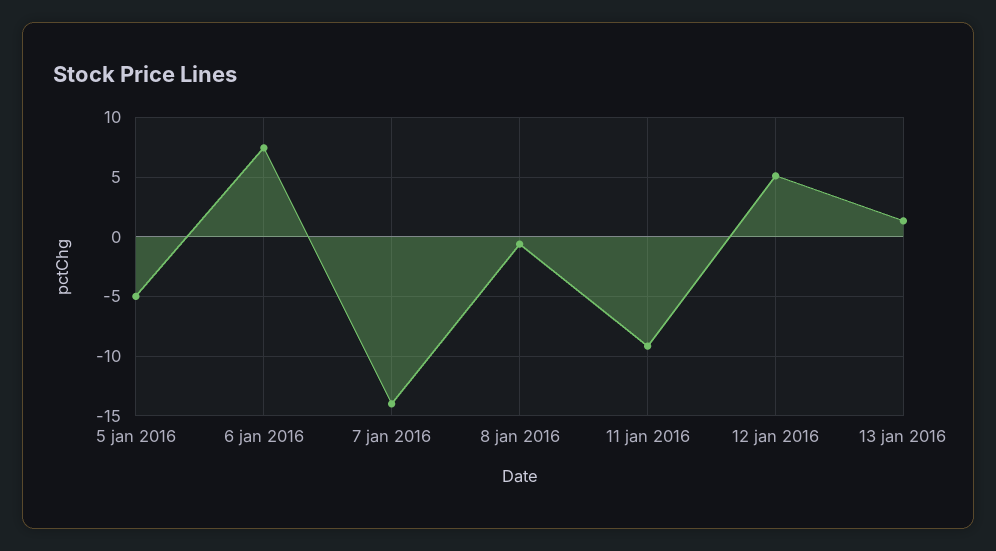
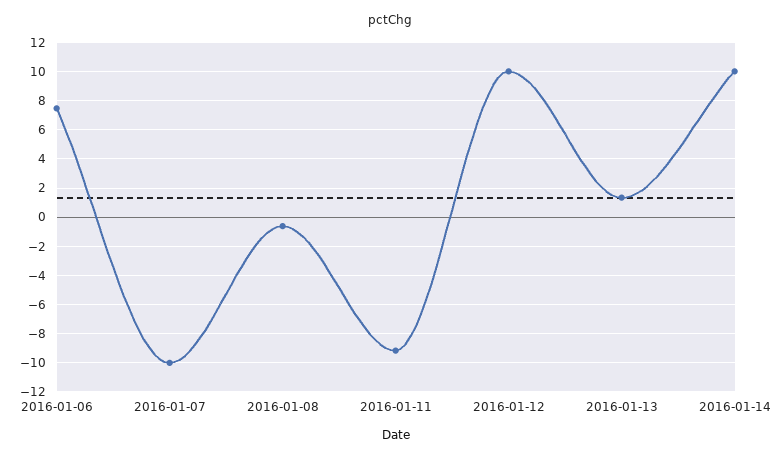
5 jan 2016: -5 -> none
7 jan 2016: -14 -> -10
12 jan 2016: 5 -> 10
2016-01-14: none -> 10

